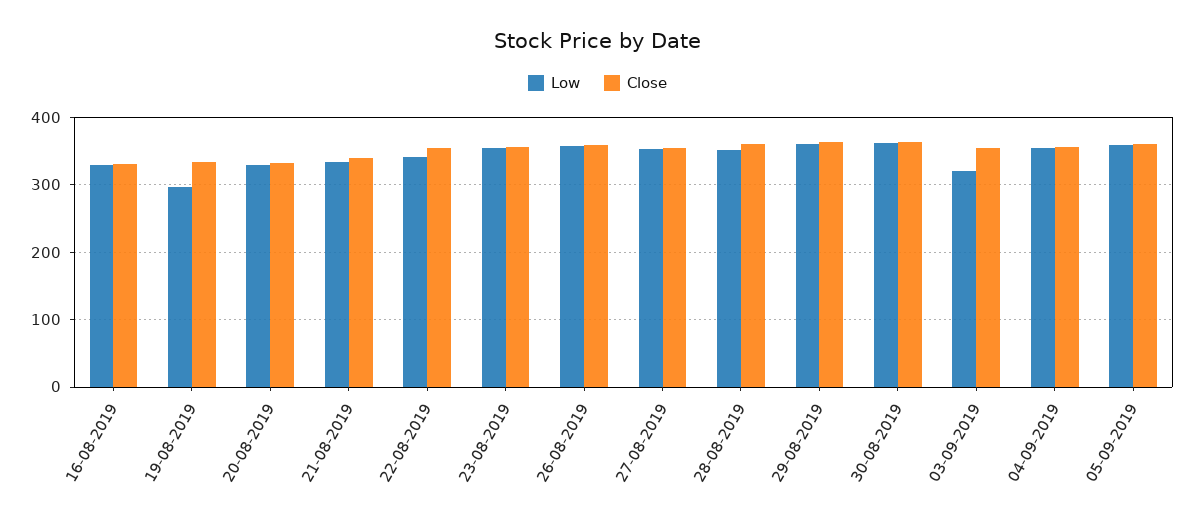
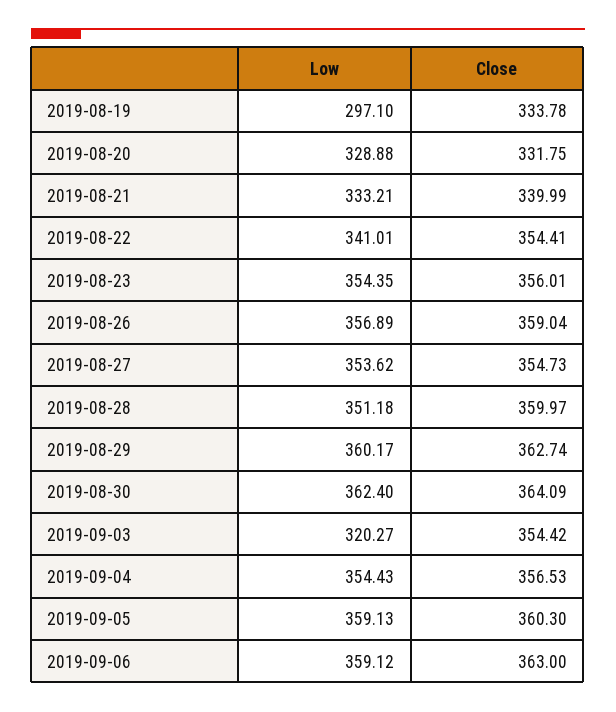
Low, 16-08-2019: 330 -> none
Close, 16-08-2019: 330 -> none
Low, 2019-09-06: none -> 359.12
Close, 2019-09-06: none -> 363

